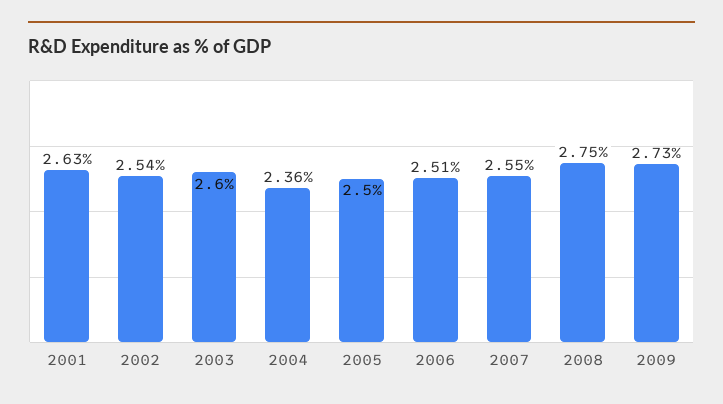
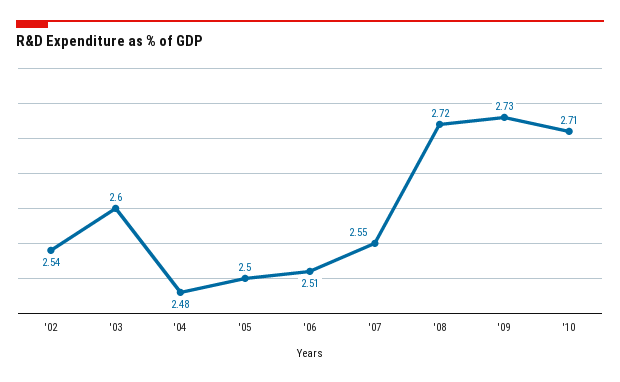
2001: 2.63 -> none
2004: 2.36 -> 2.48
2008: 2.75 -> 2.72
'10: none -> 2.71

